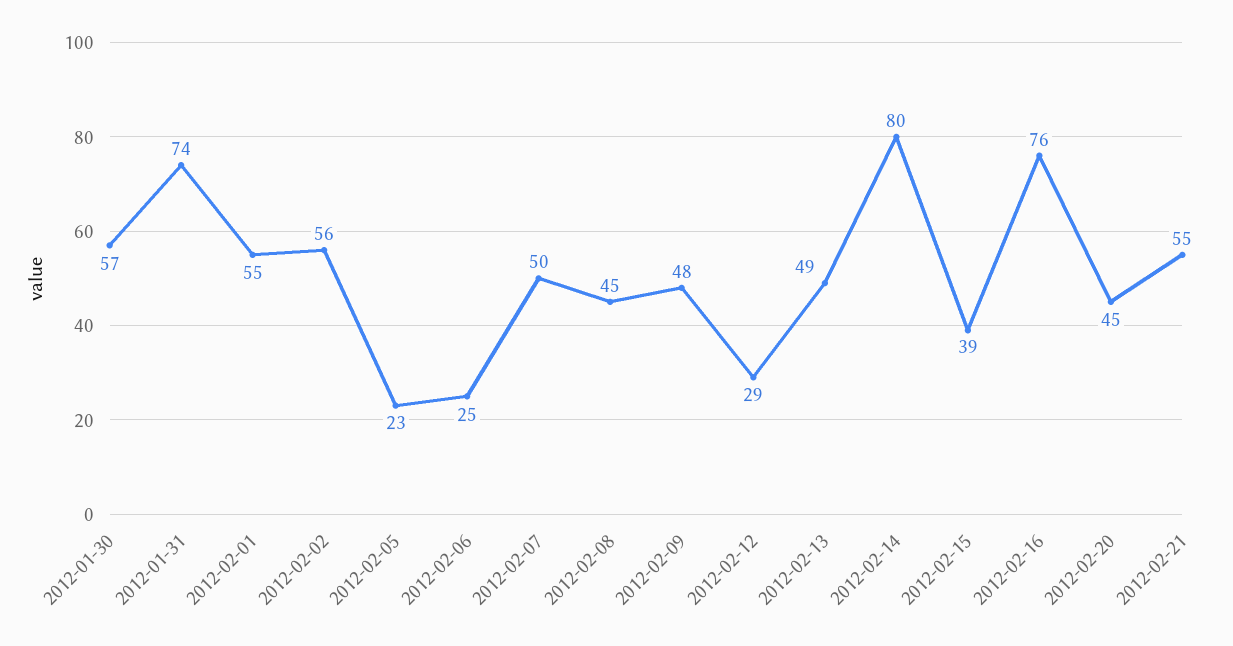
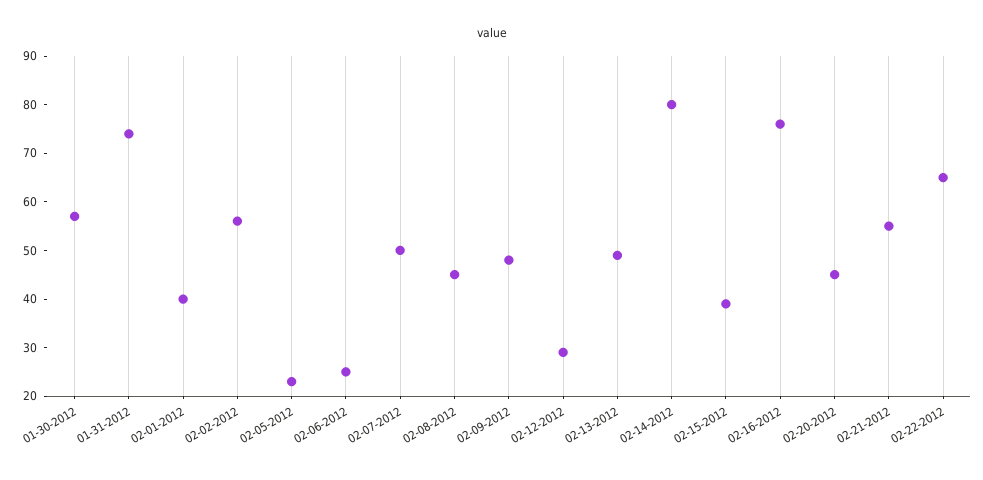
2012-02-01: 55 -> 40
02-22-2012: none -> 65

